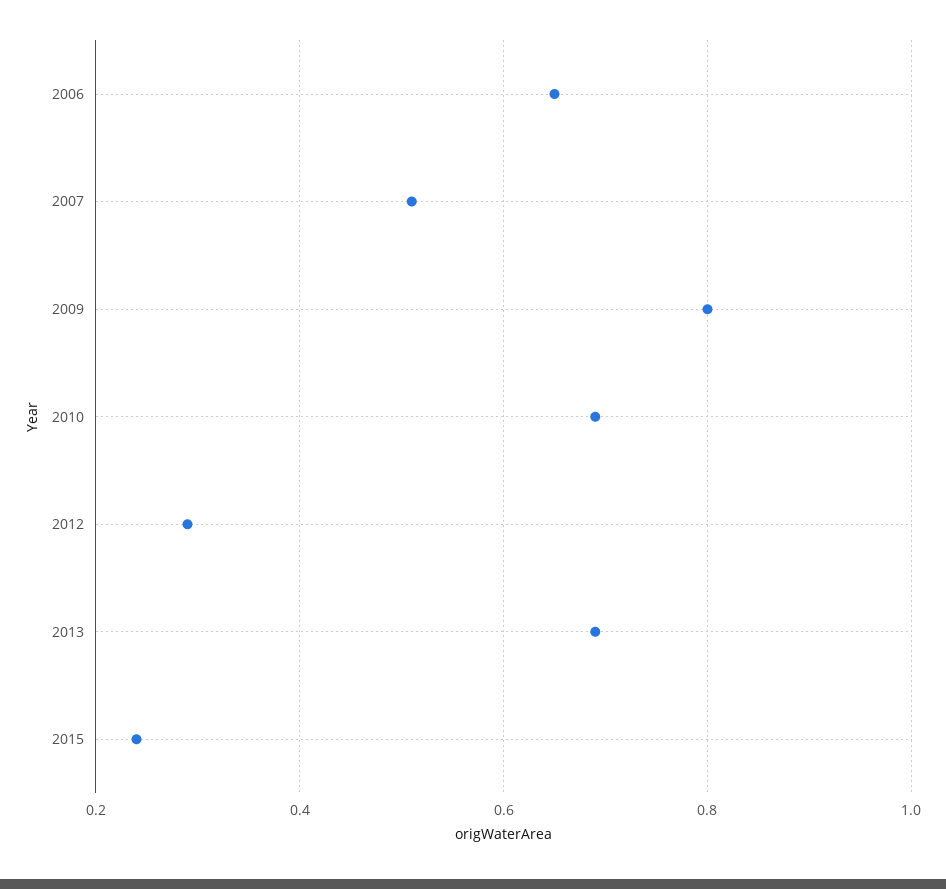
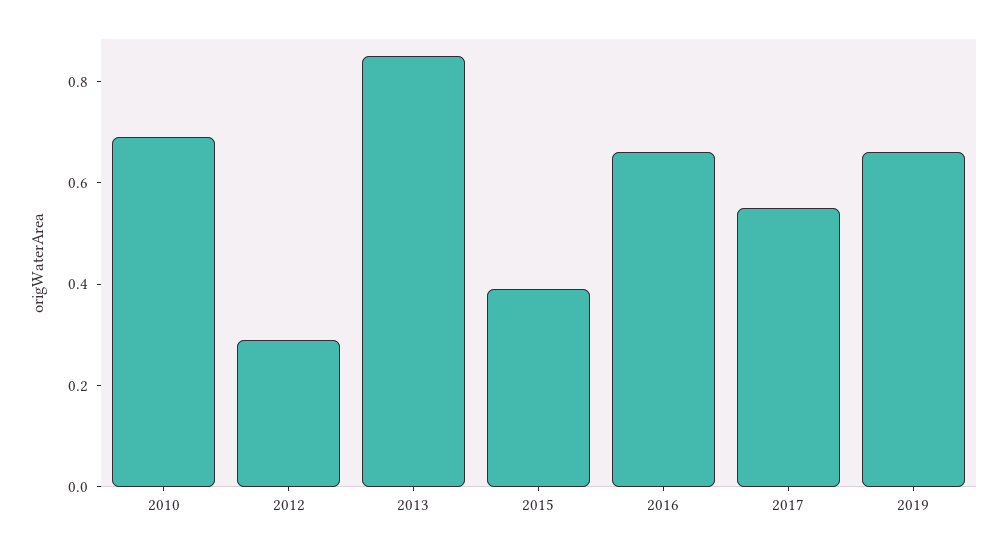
2006: 0.65 -> none
2007: 0.5 -> none
2009: 0.8 -> none
2013: 0.7 -> 0.85
2015: 0.25 -> 0.4
2016: none -> 0.65
2017: none -> 0.55
2019: none -> 0.65

